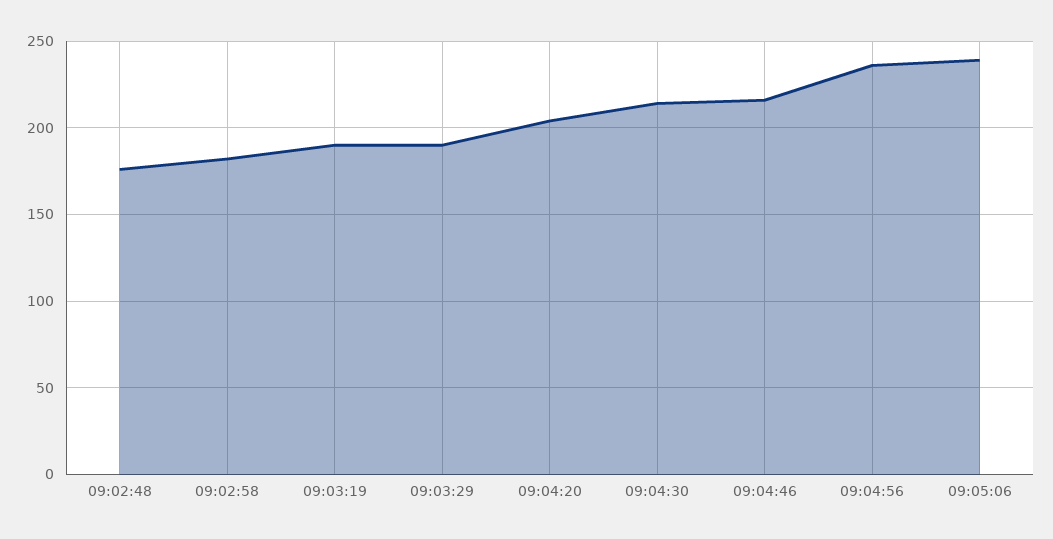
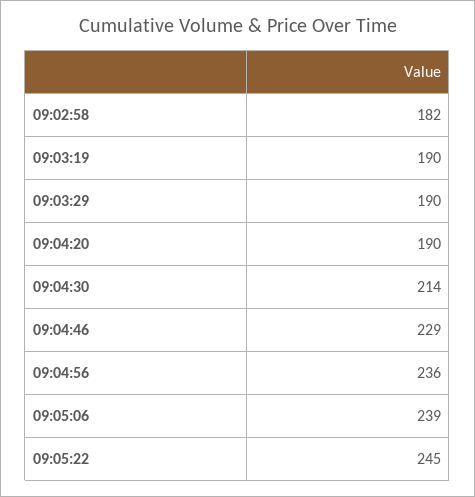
09:02:48: 175 -> none
09:04:20: 205 -> 190
09:04:46: 215 -> 229
09:05:22: none -> 245

